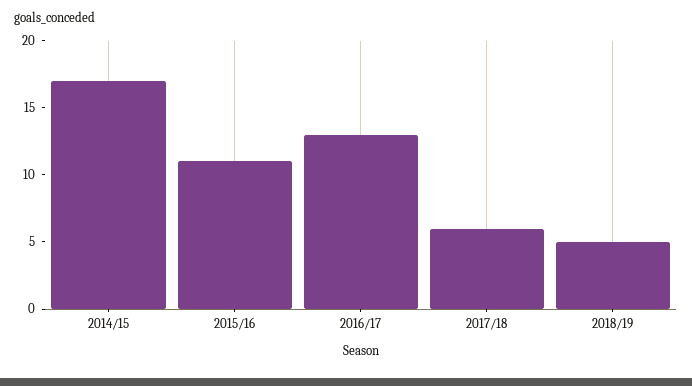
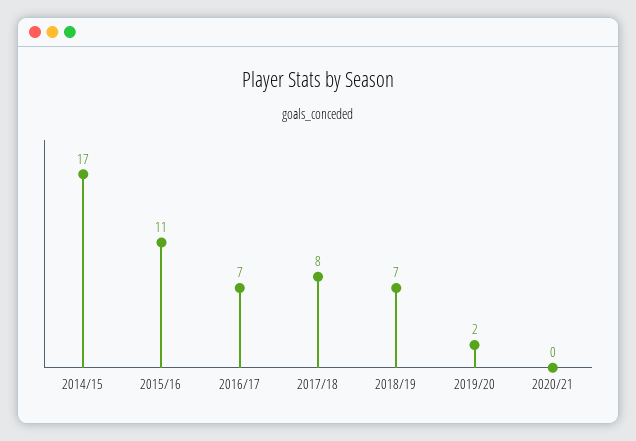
2016/17: 13 -> 7
2017/18: 6 -> 8
2018/19: 5 -> 7
2019/20: none -> 2
2020/21: none -> 0

